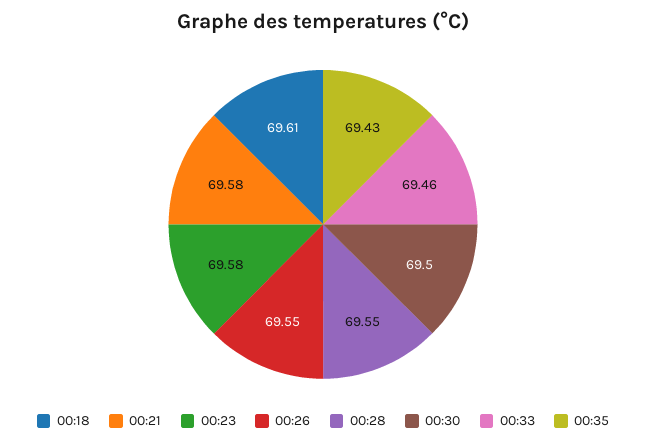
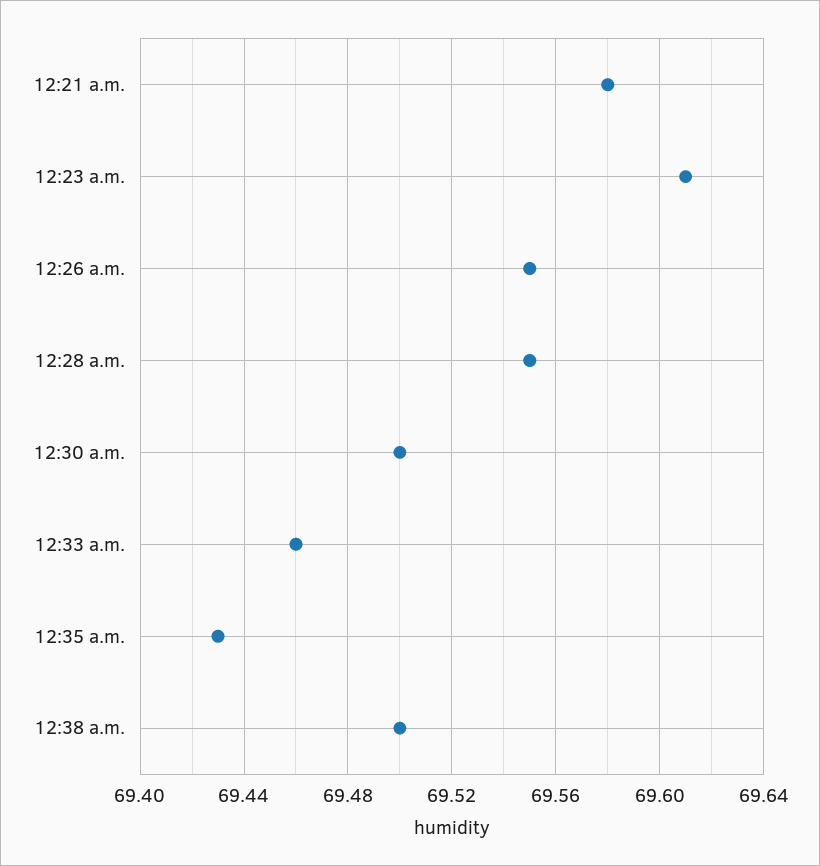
00:18: 69.61 -> none
00:23: 69.58 -> 69.61
12:38 a.m.: none -> 69.5

